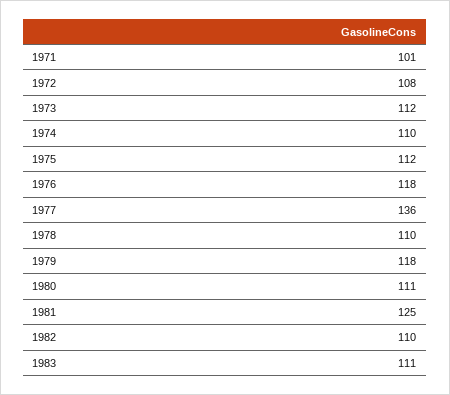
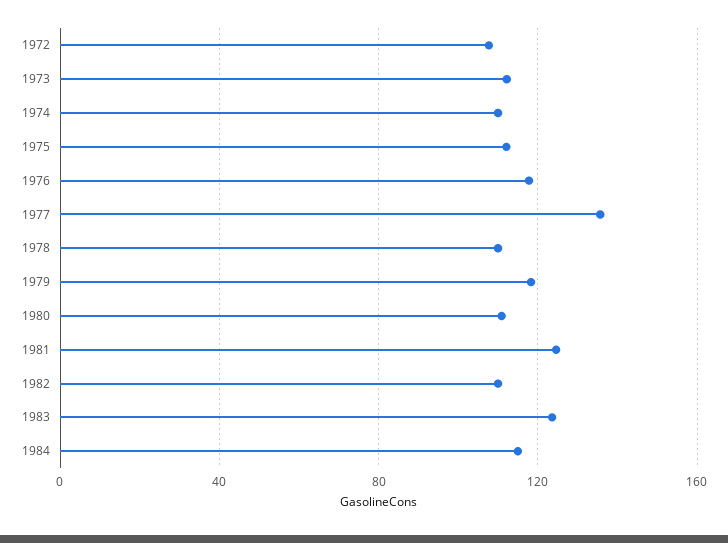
1971: 101 -> none
1983: 111 -> 125
1984: none -> 115

